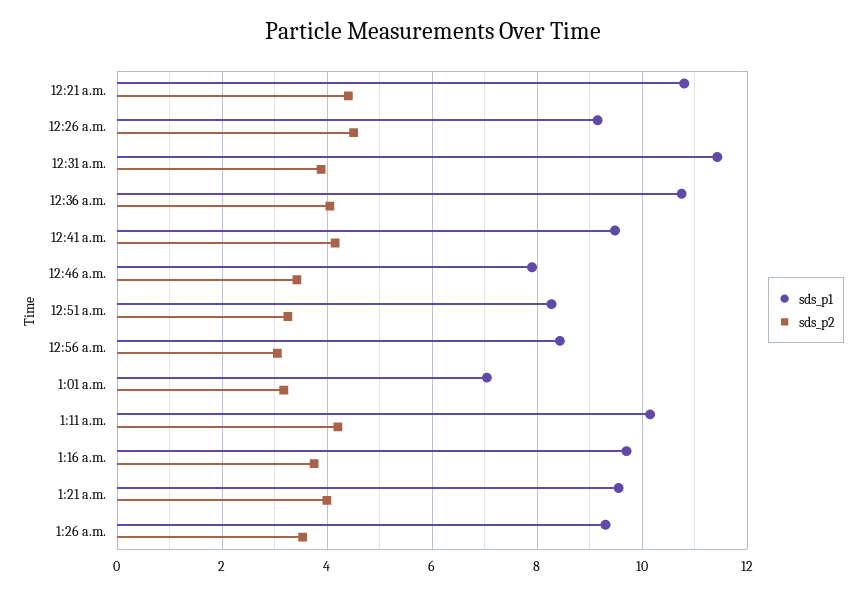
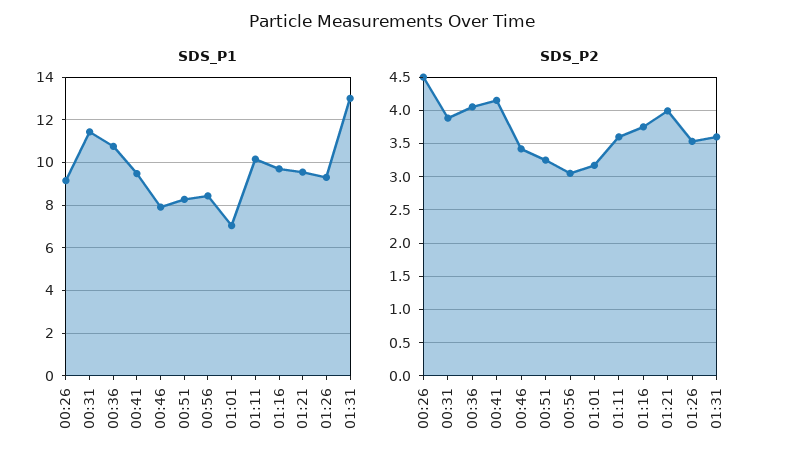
sds_p1, 12:21 a.m.: 10.8 -> none
sds_p2, 12:21 a.m.: 4.4 -> none
sds_p2, 1:11 a.m.: 4.2 -> 3.6
sds_p1, 01:31: none -> 13
sds_p2, 01:31: none -> 3.6

